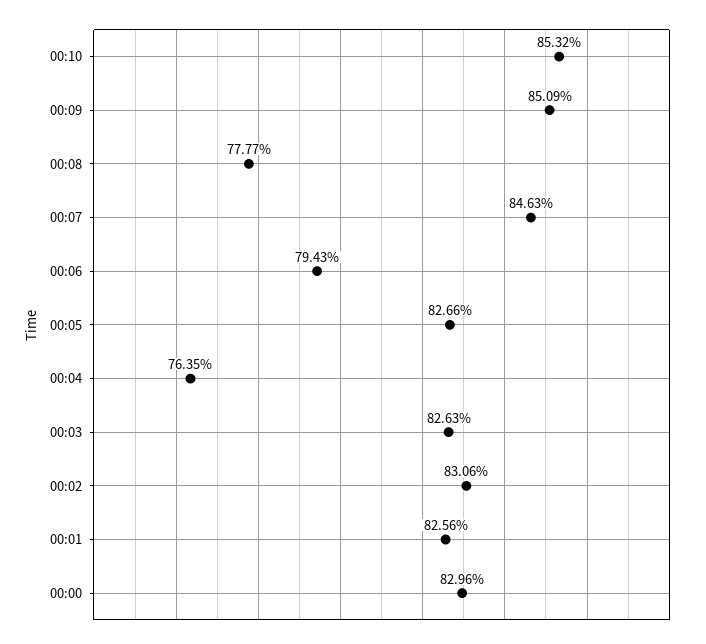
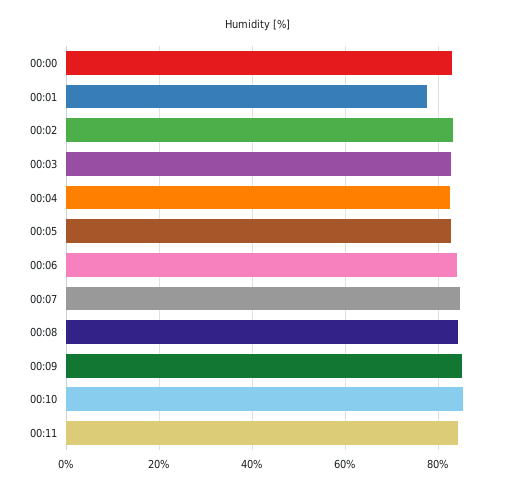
00:08: 77.77 -> 84
00:06: 79.43 -> 84
00:04: 76.35 -> 82
00:01: 82.56 -> 78
00:11: none -> 84

